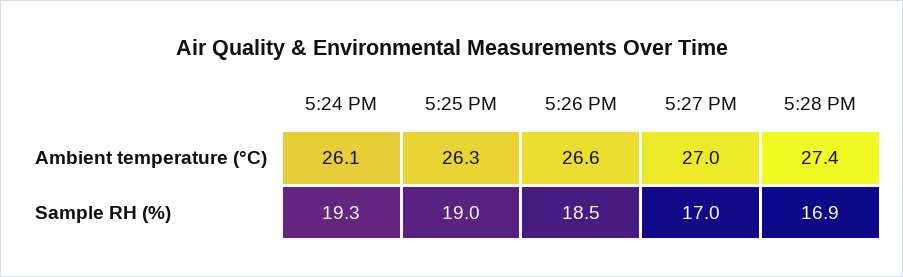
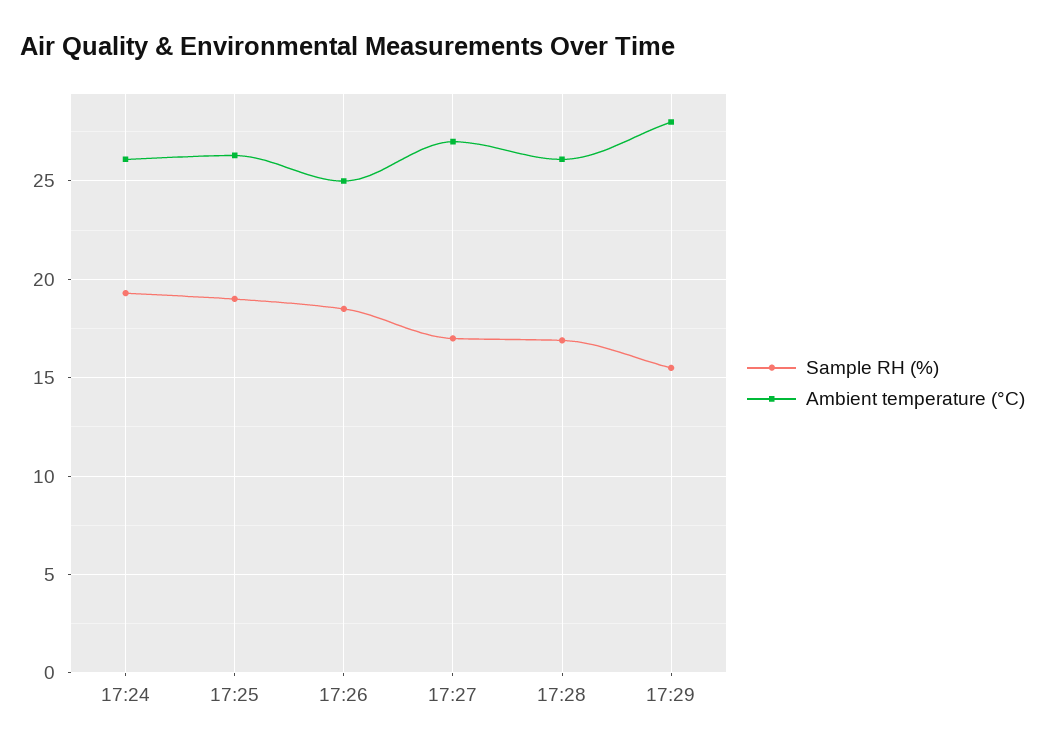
Ambient temperature (°C), 5:26 PM: 26.6 -> 25
Ambient temperature (°C), 5:28 PM: 27.4 -> 26
Sample RH (%), 17:29: none -> 15.5
Ambient temperature (°C), 17:29: none -> 28

